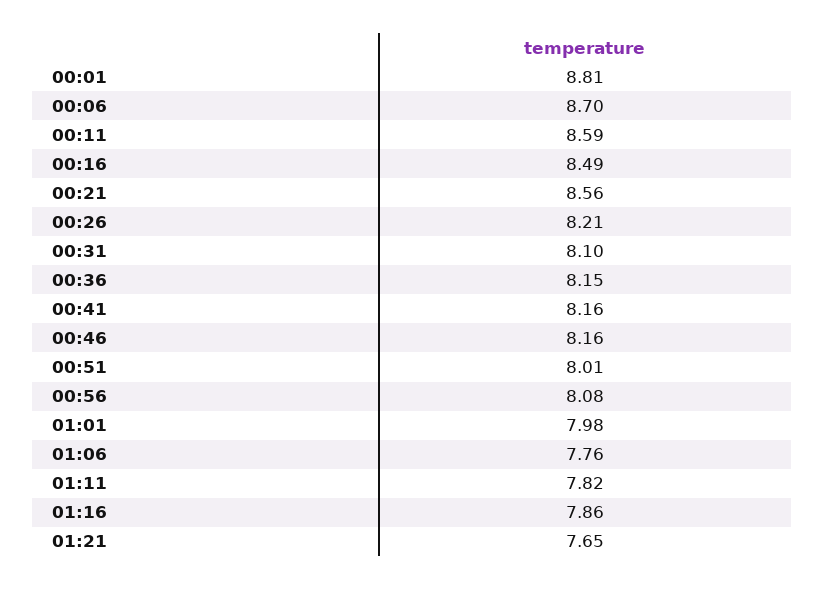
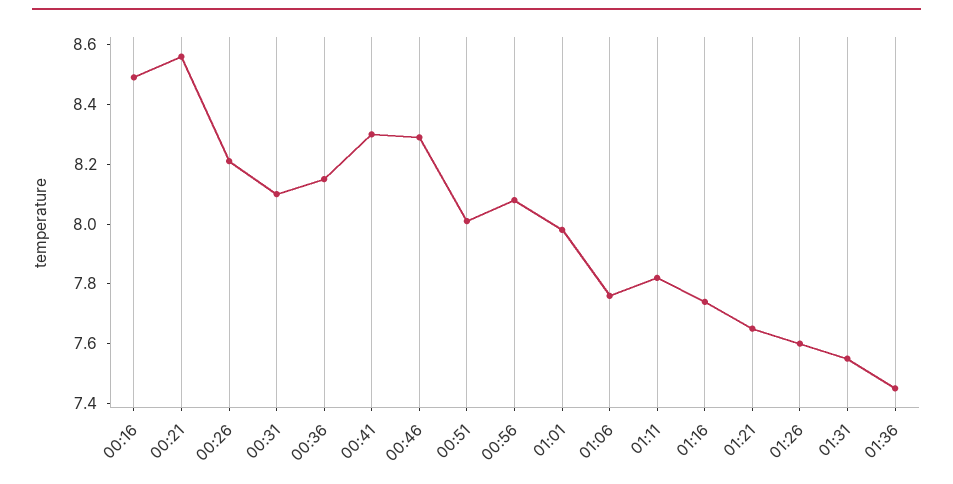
00:01: 8.81 -> none
00:06: 8.7 -> none
00:11: 8.59 -> none
00:41: 8.16 -> 8.3
00:46: 8.16 -> 8.3
01:16: 7.86 -> 7.75
01:26: none -> 7.6
01:31: none -> 7.55
01:36: none -> 7.45

